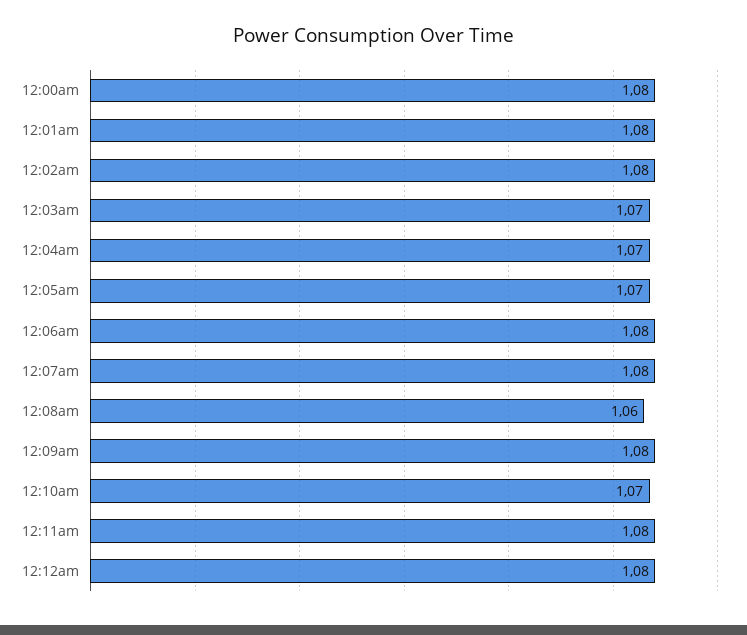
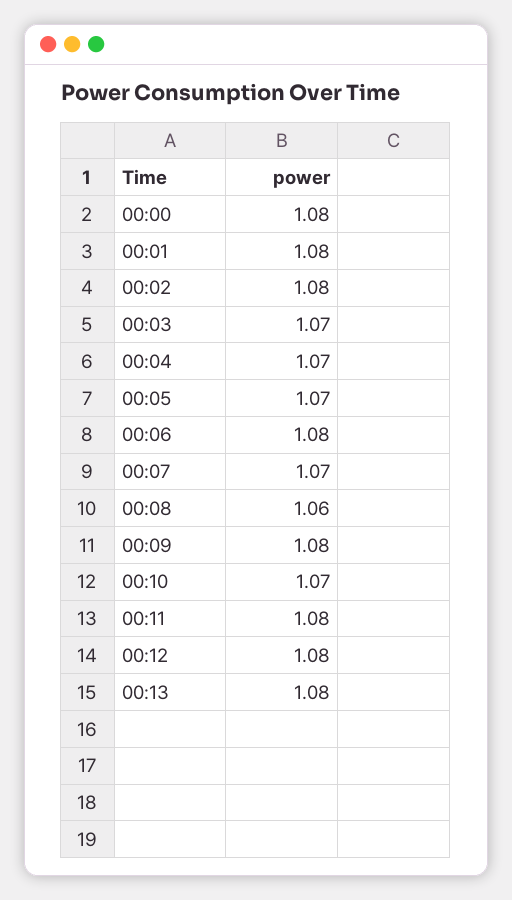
12:07am: 1.08 -> 1.07
00:13: none -> 1.08

